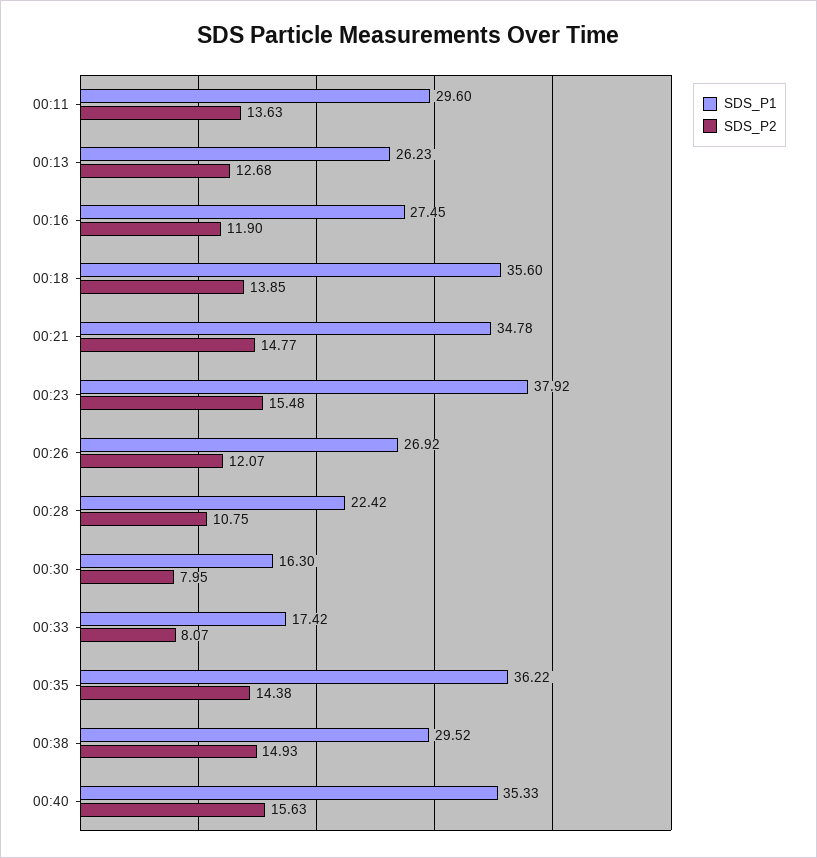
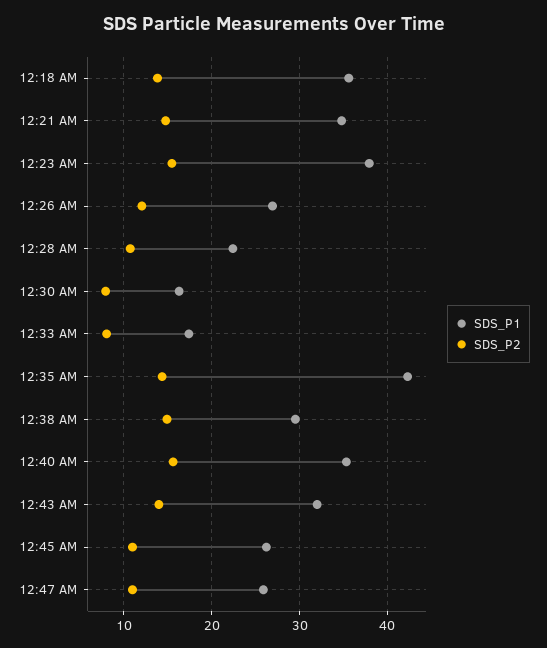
SDS_P1, 00:11: 29.6 -> none
SDS_P2, 00:11: 13.63 -> none
SDS_P1, 00:13: 26.23 -> none
SDS_P2, 00:13: 12.68 -> none
SDS_P1, 00:16: 27.45 -> none
SDS_P2, 00:16: 11.9 -> none
SDS_P1, 00:35: 36.22 -> 42
SDS_P1, 12:43 AM: none -> 32
SDS_P2, 12:43 AM: none -> 14
SDS_P1, 12:45 AM: none -> 26
SDS_P2, 12:45 AM: none -> 11
SDS_P1, 12:47 AM: none -> 26
SDS_P2, 12:47 AM: none -> 11

